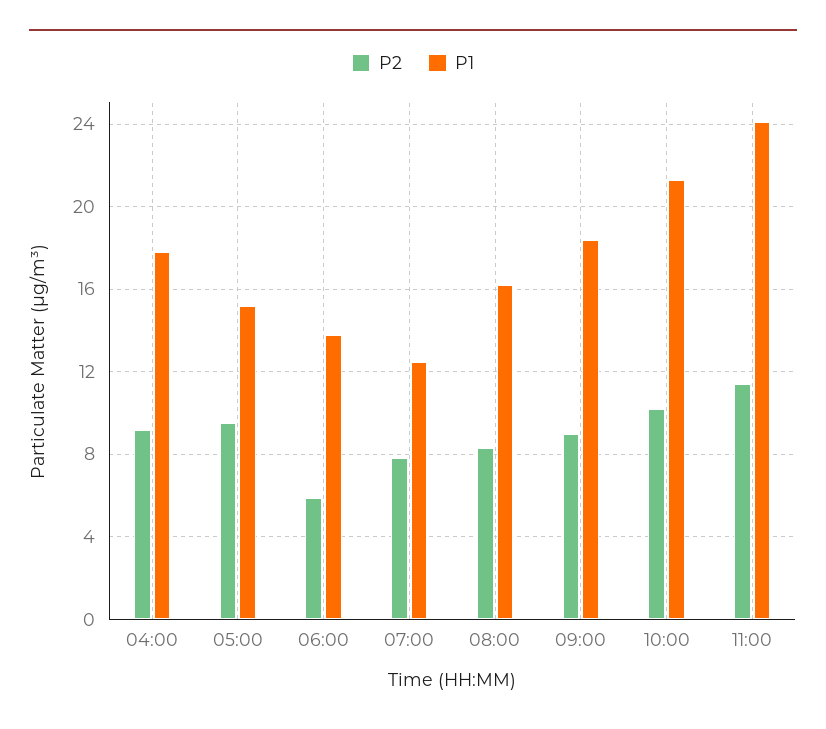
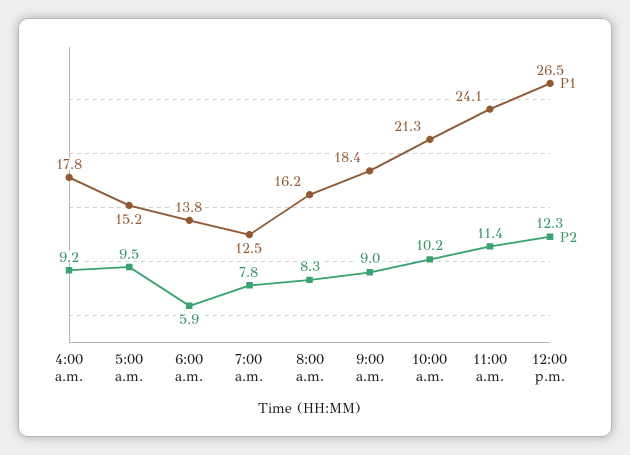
P1, 12:00 p.m.: none -> 26.5
P2, 12:00 p.m.: none -> 12.3

